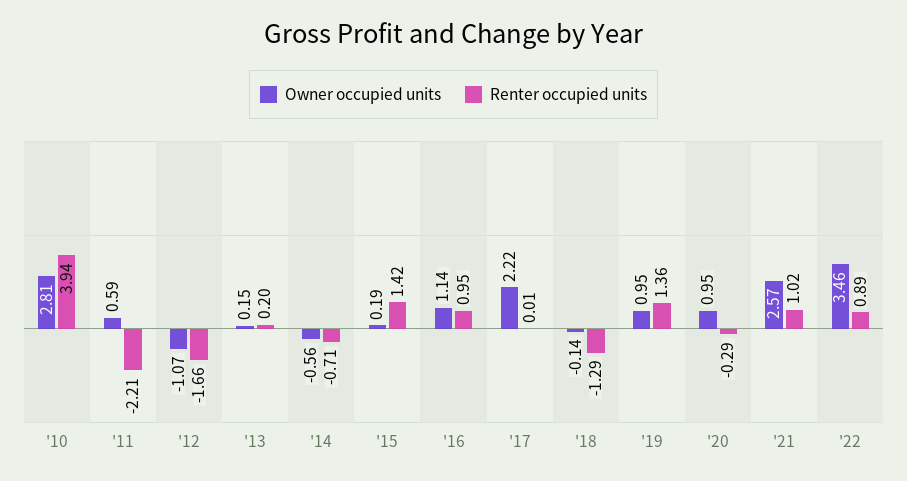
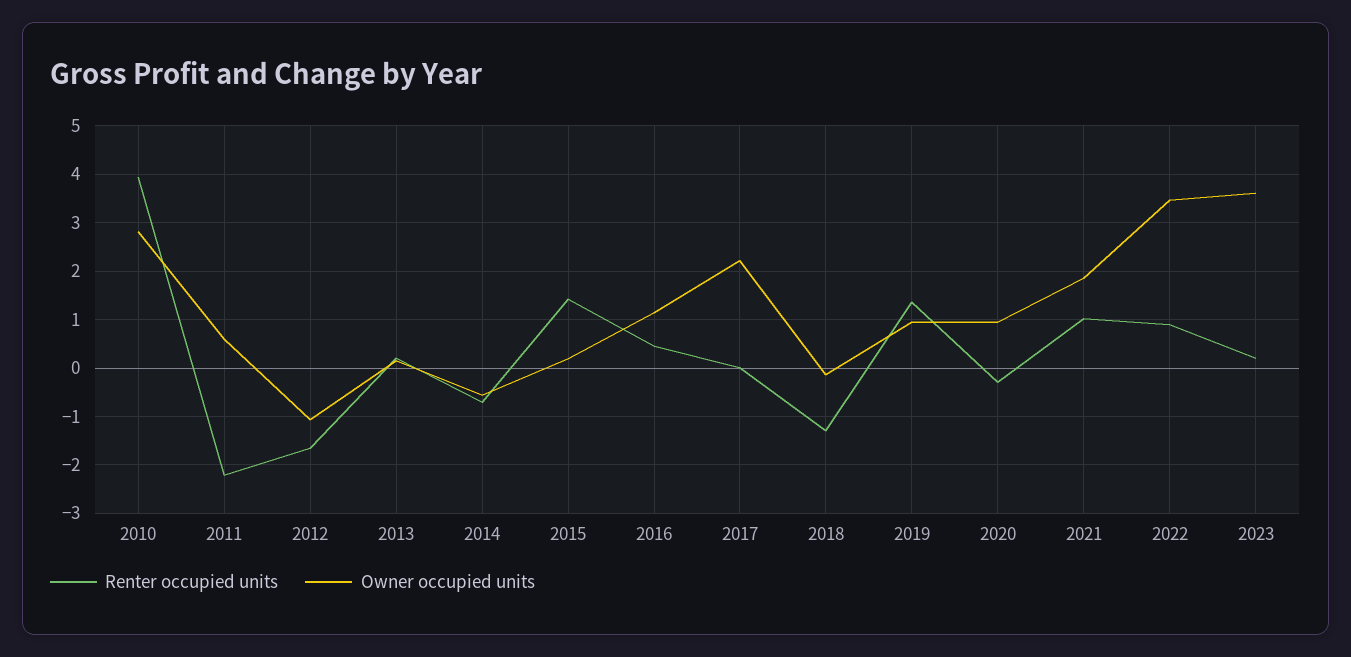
Renter occupied units, '16: 0.95 -> 0.4
Owner occupied units, '21: 2.57 -> 1.8
Renter occupied units, 2023: none -> 0.2
Owner occupied units, 2023: none -> 3.6

